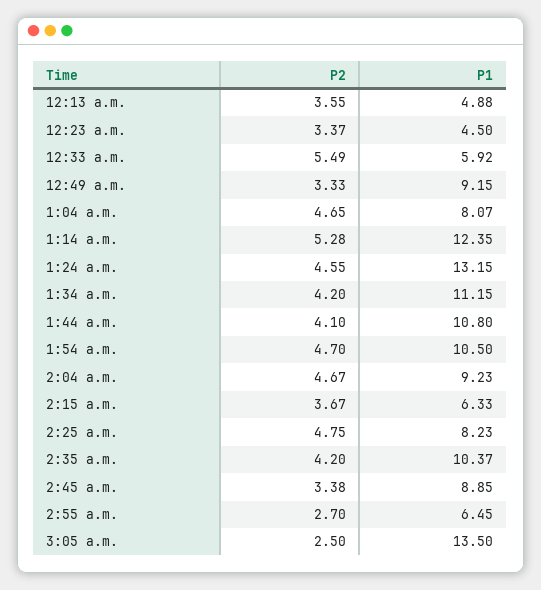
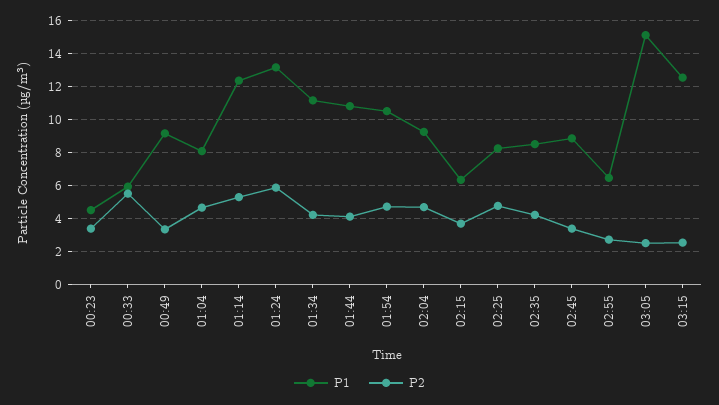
P2, 12:13 a.m.: 3.55 -> none
P1, 12:13 a.m.: 4.88 -> none
P2, 1:24 a.m.: 4.55 -> 6
P1, 2:35 a.m.: 10.37 -> 8.5
P1, 3:05 a.m.: 13.5 -> 15
P1, 03:15: none -> 12.5
P2, 03:15: none -> 2.5

